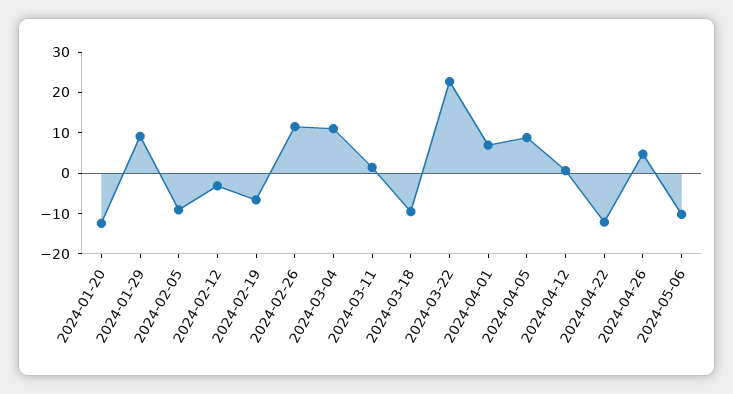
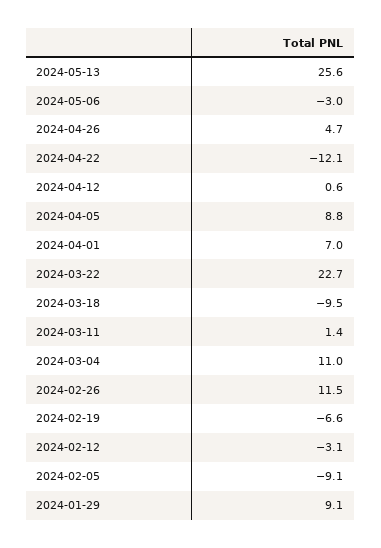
2024-01-20: -12 -> none
2024-05-06: -10 -> -3
2024-05-13: none -> 25.6

